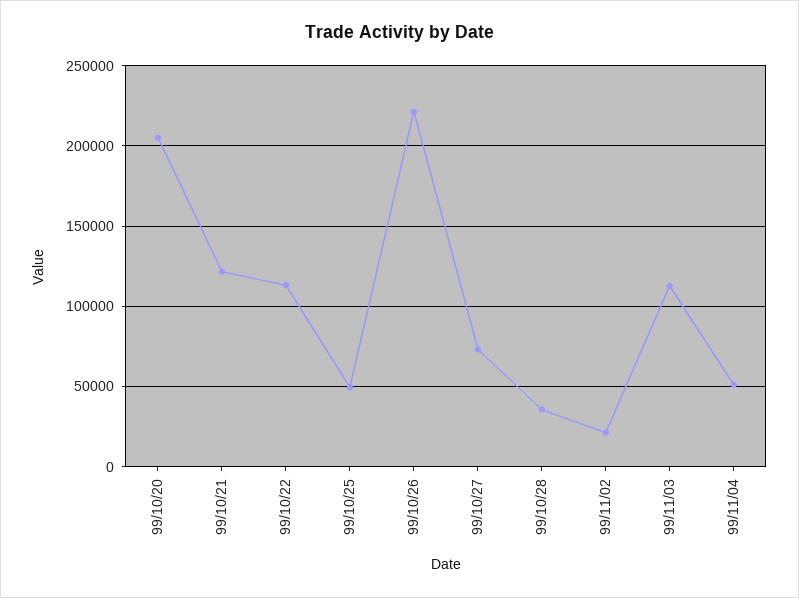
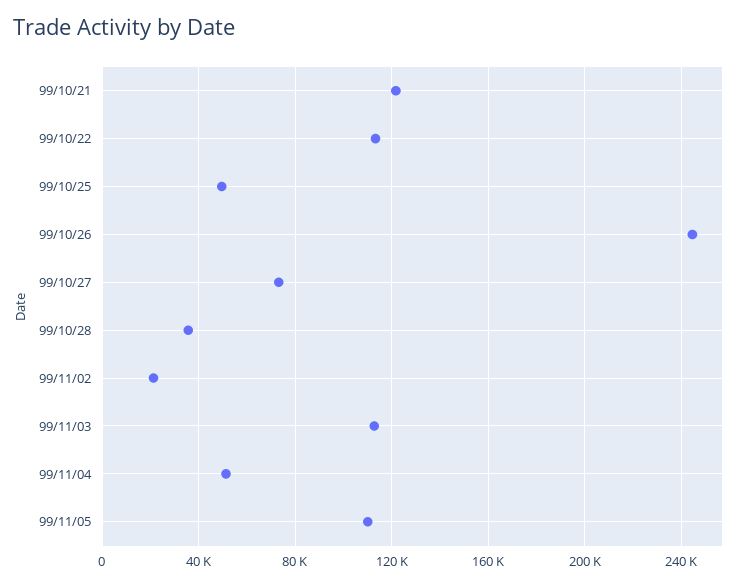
99/10/20: 205000 -> none
99/10/26: 220000 -> 245000
99/11/05: none -> 110000

